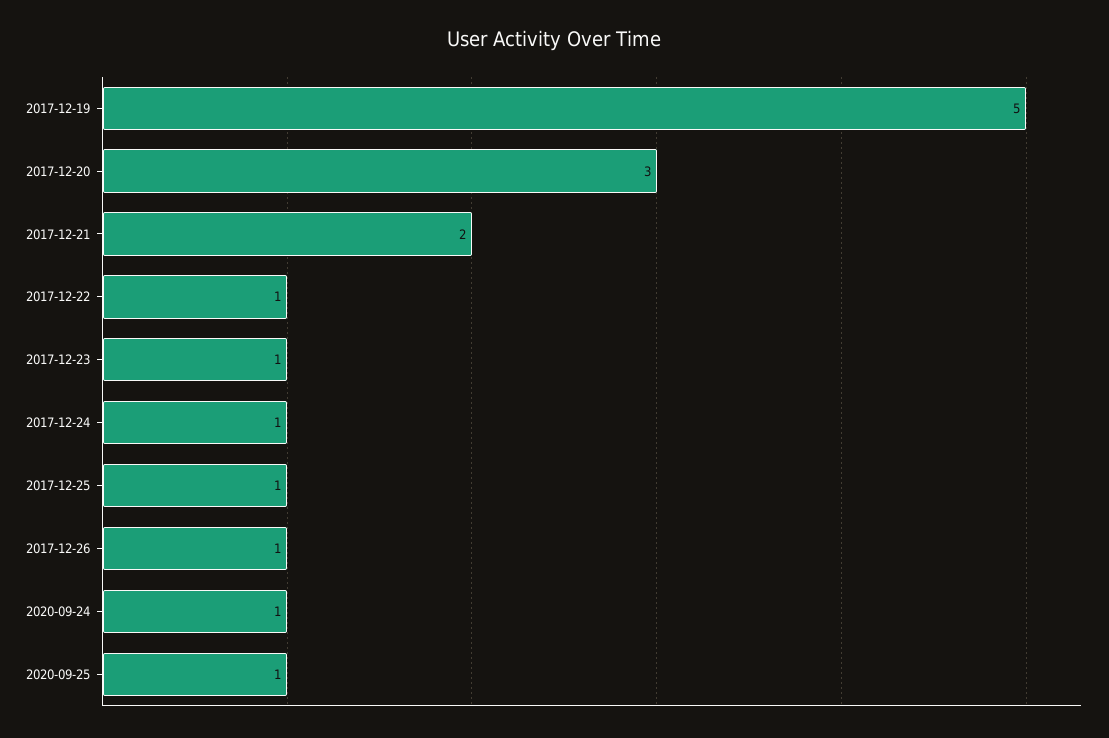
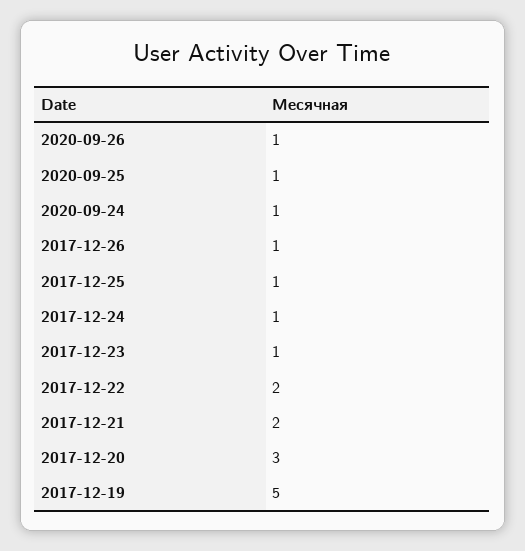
2017-12-22: 1 -> 2
2020-09-26: none -> 1

